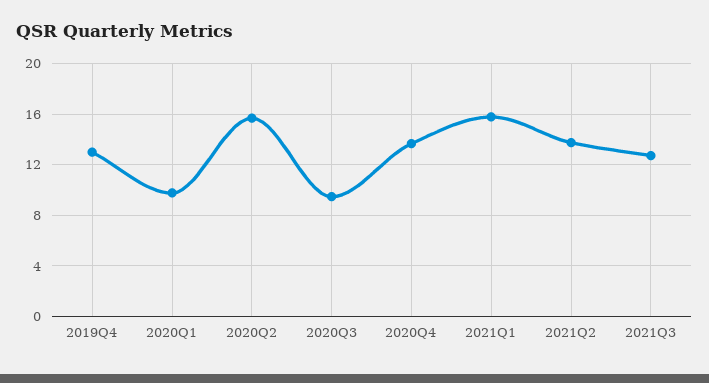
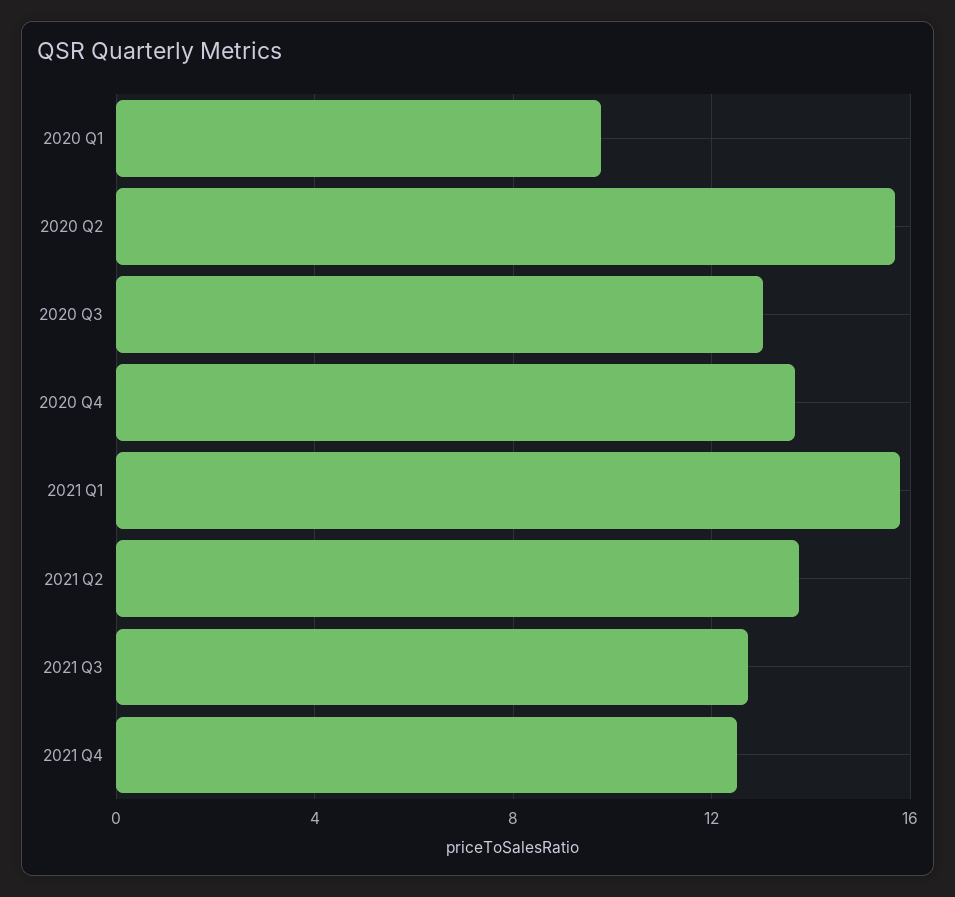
2019Q4: 13 -> none
2020Q3: 9.5 -> 13
2021 Q4: none -> 12.5

